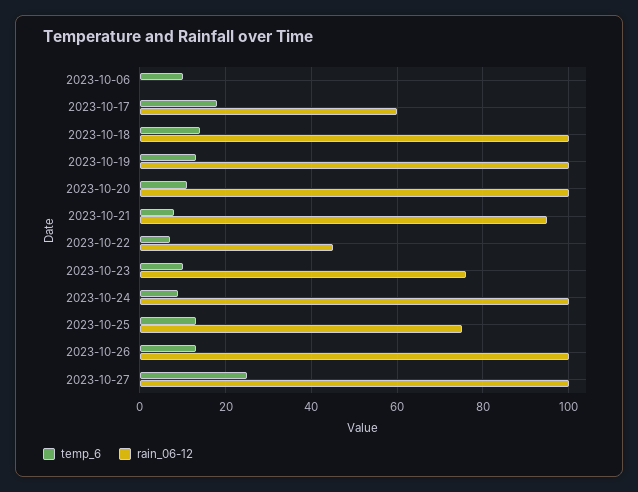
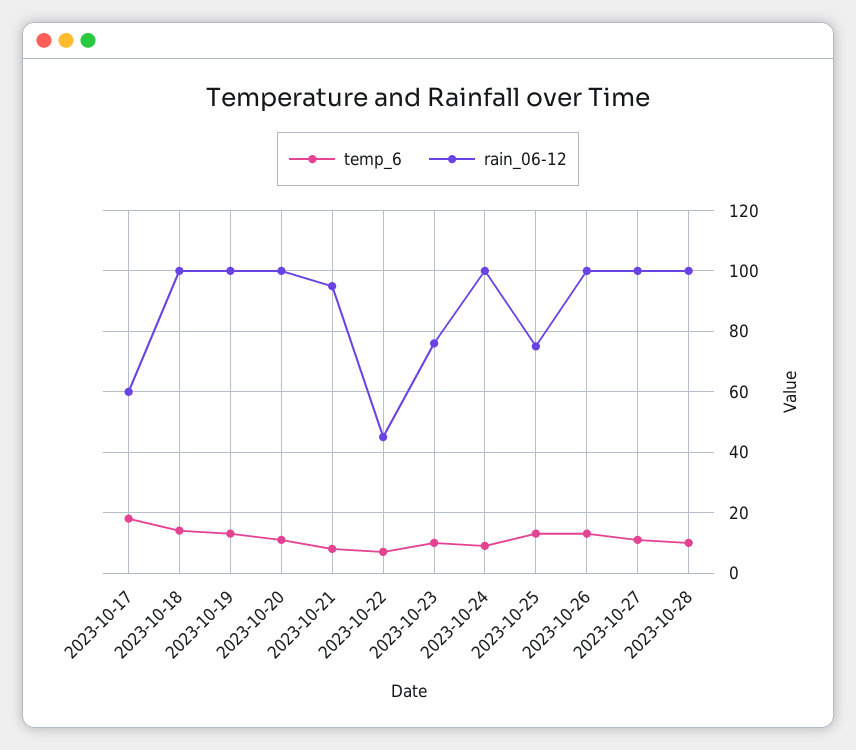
temp_6, 2023-10-06: 10 -> none
rain_06-12, 2023-10-06: 0 -> none
temp_6, 2023-10-27: 25 -> 10
temp_6, 2023-10-28: none -> 10
rain_06-12, 2023-10-28: none -> 100

